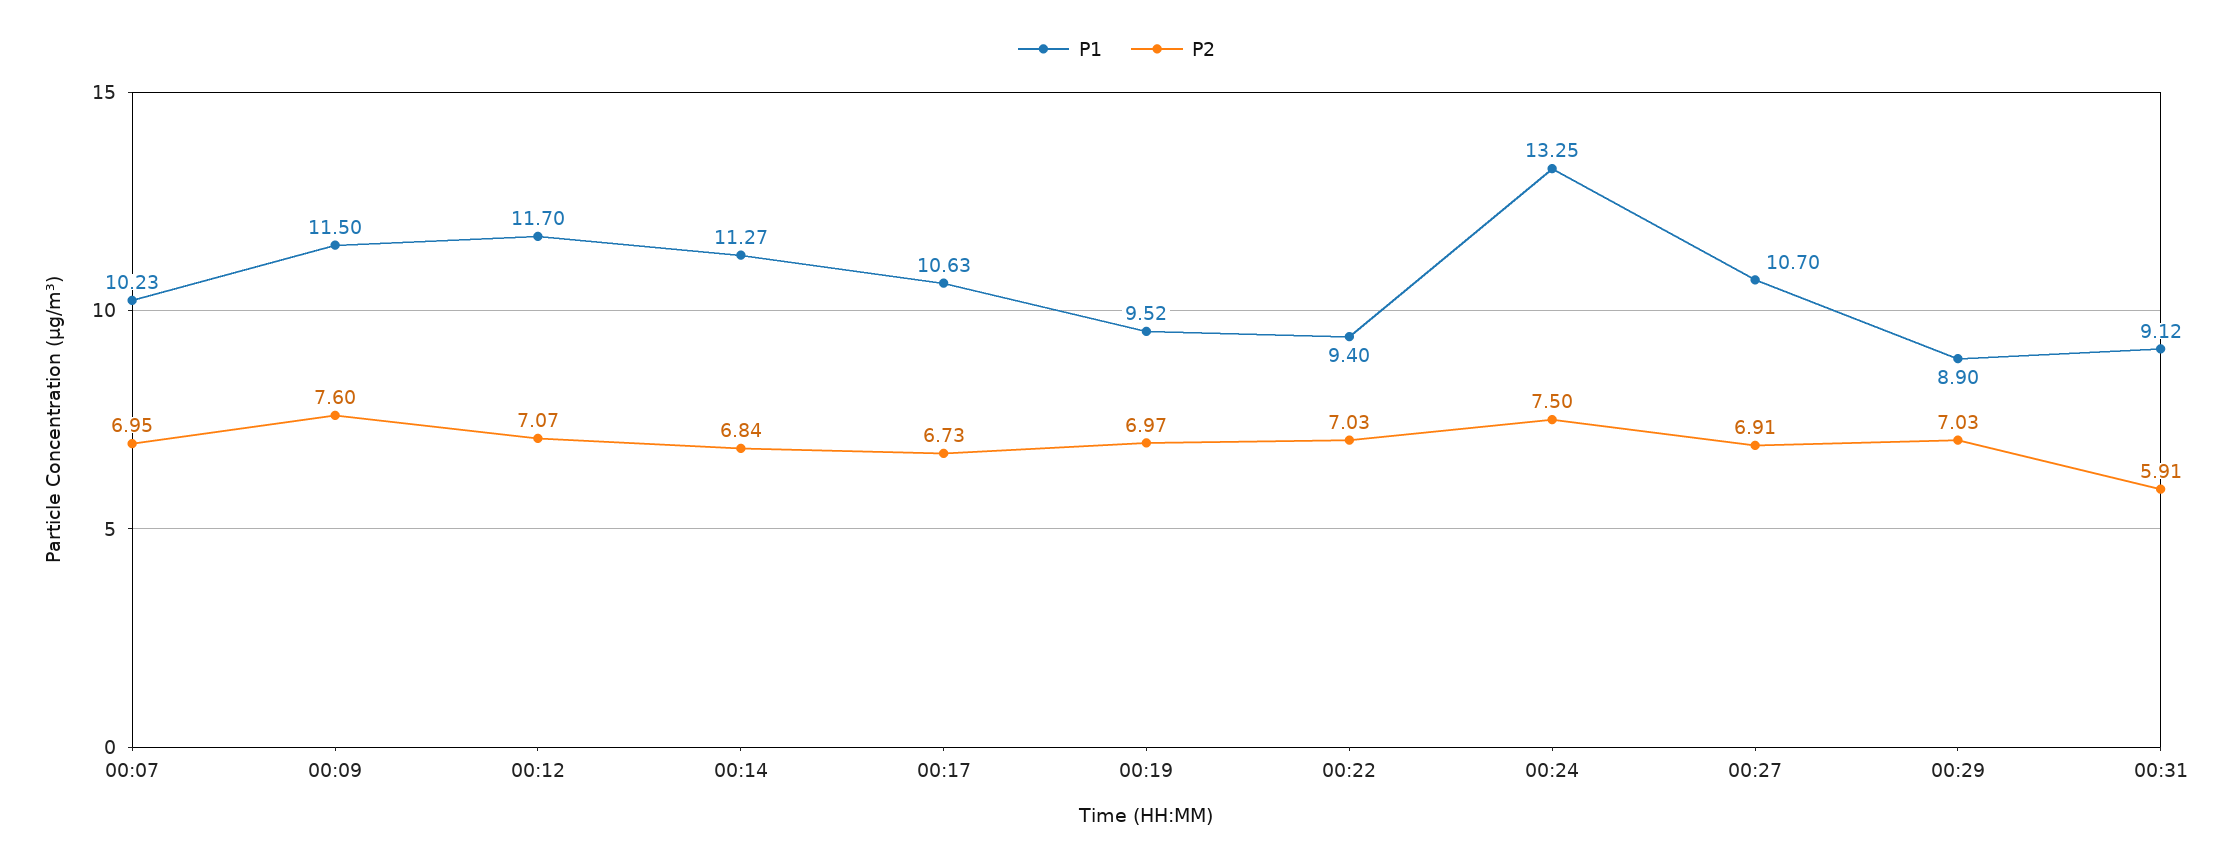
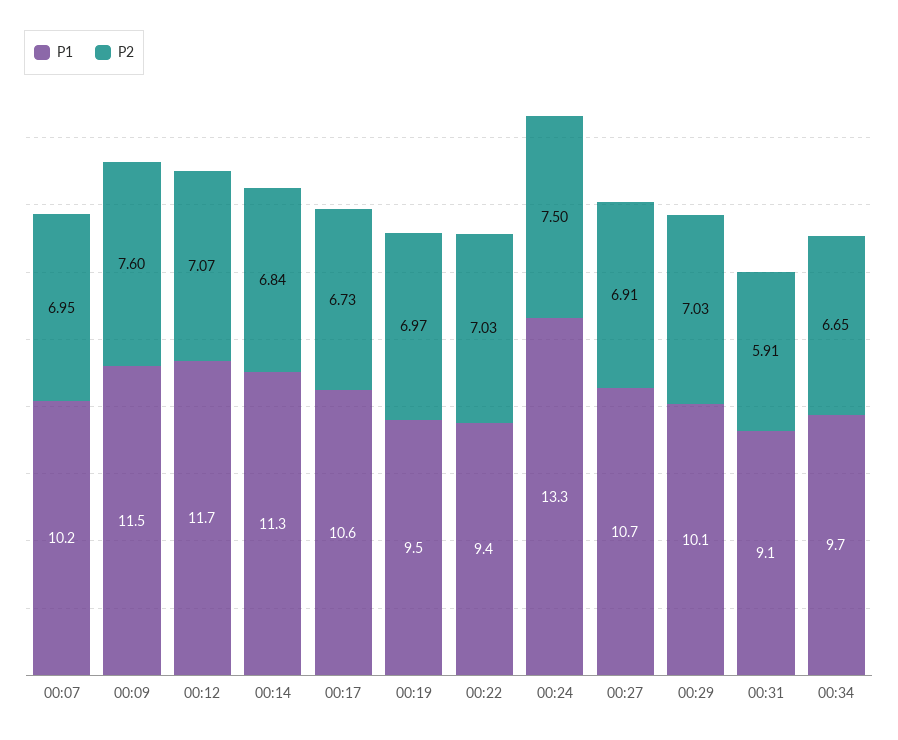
P1, 00:29: 8.9 -> 10.1
P1, 00:34: none -> 9.7
P2, 00:34: none -> 6.65

